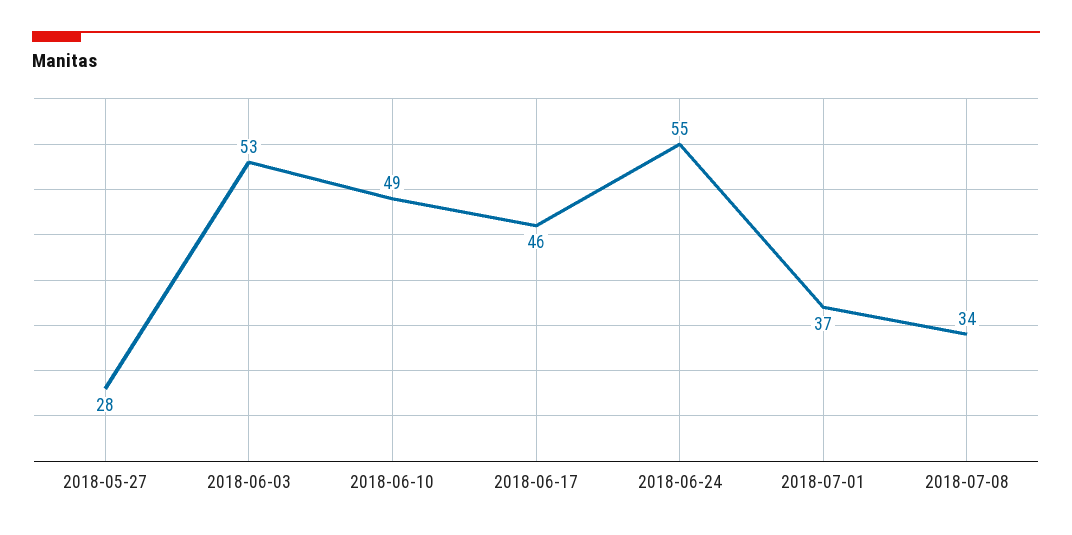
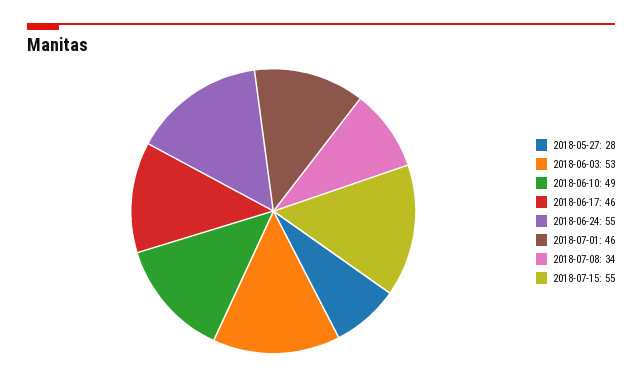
2018-07-01: 37 -> 46
2018-07-15: none -> 55

